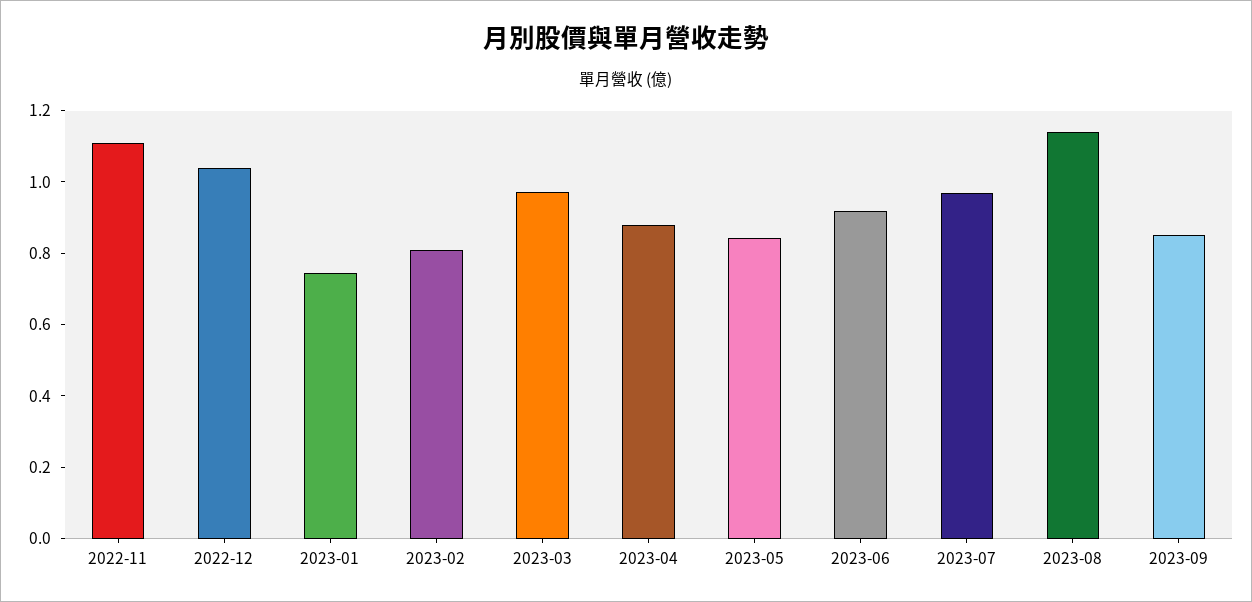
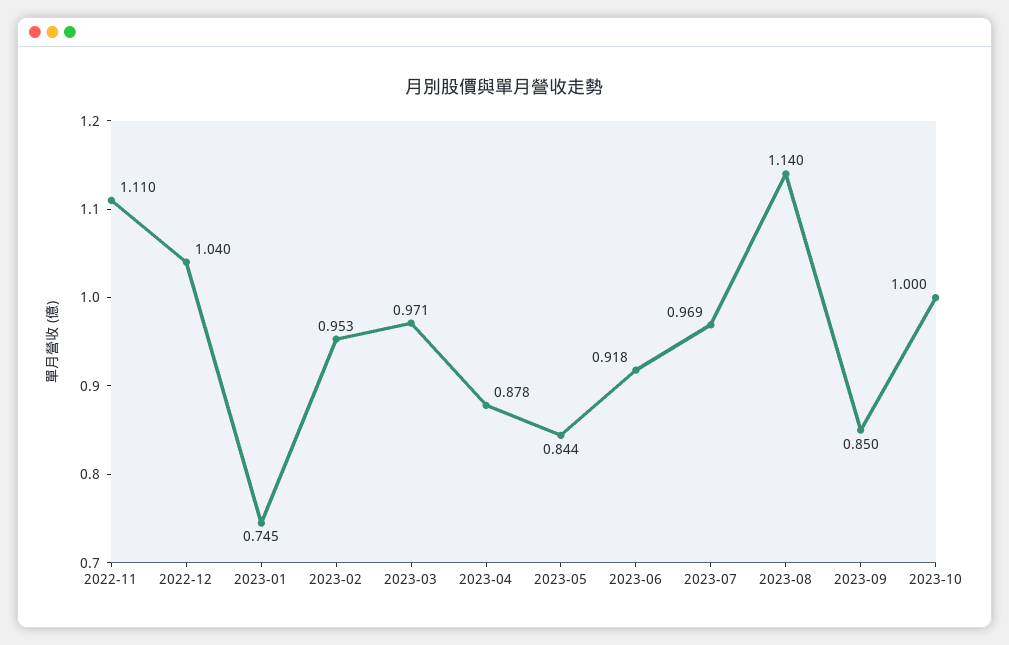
2023-02: 0.8 -> 0.953
2023-10: none -> 1

